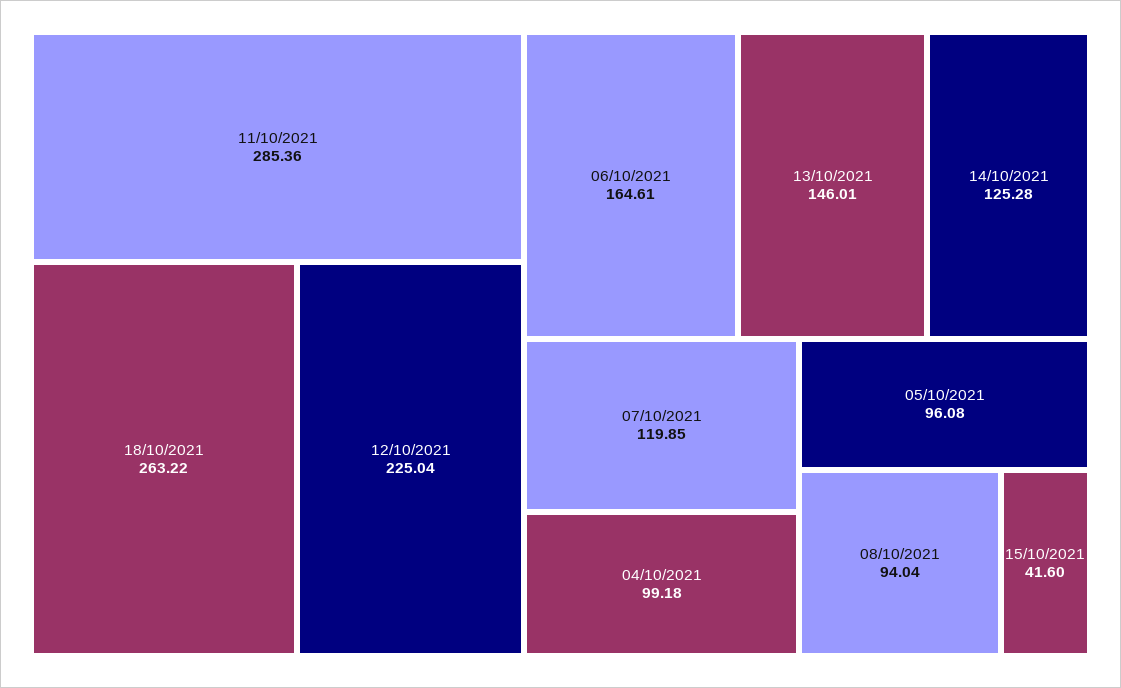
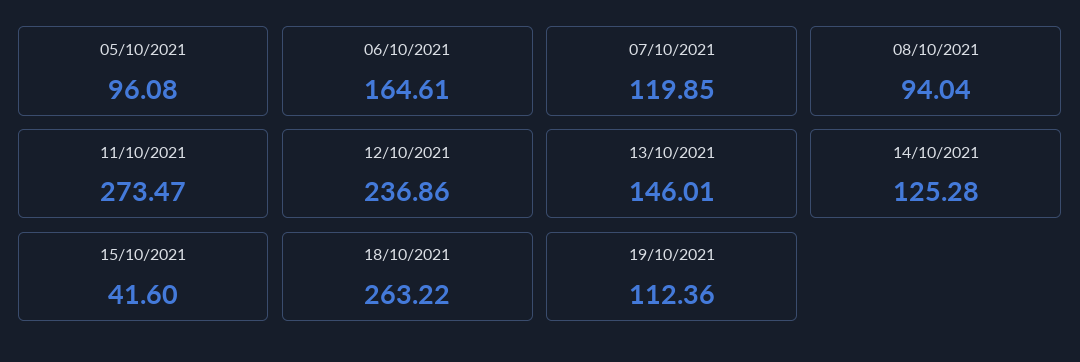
11/10/2021: 285.36 -> 273.47
12/10/2021: 225.04 -> 236.86
04/10/2021: 99.18 -> none
19/10/2021: none -> 112.36

